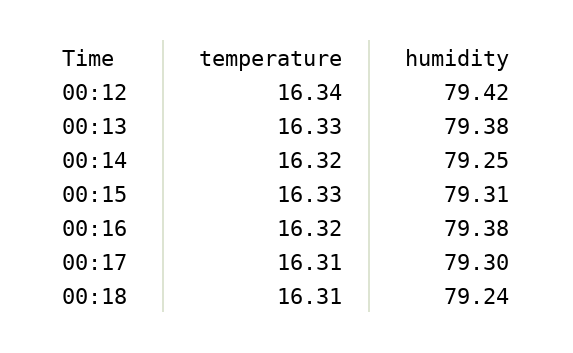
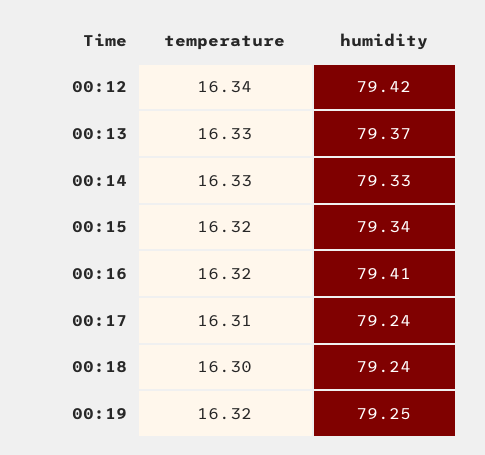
humidity, 00:13: 79.38 -> 79.37
temperature, 00:14: 16.32 -> 16.33
humidity, 00:14: 79.25 -> 79.33
temperature, 00:15: 16.33 -> 16.32
humidity, 00:15: 79.31 -> 79.34
humidity, 00:16: 79.38 -> 79.41
humidity, 00:17: 79.3 -> 79.24
temperature, 00:18: 16.31 -> 16.3
temperature, 00:19: none -> 16.32
humidity, 00:19: none -> 79.25

